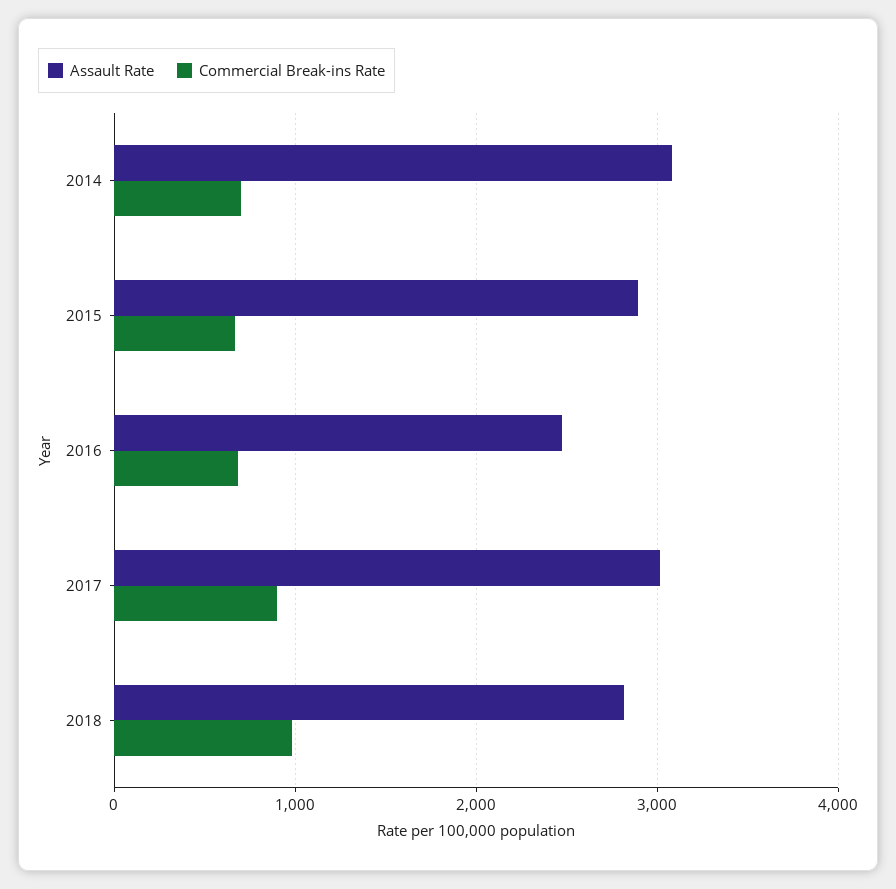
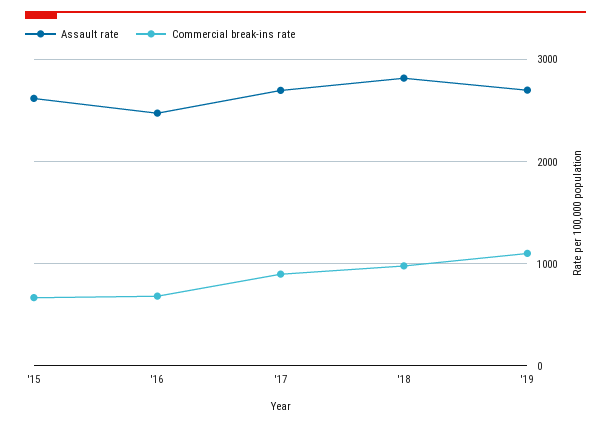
Assault Rate, 2014: 3100 -> none
Commercial Break-ins Rate, 2014: 700 -> none
Assault Rate, 2015: 2900 -> 2600
Assault Rate, 2017: 3000 -> 2700
Assault Rate, '19: none -> 2700
Commercial Break-ins Rate, '19: none -> 1100

